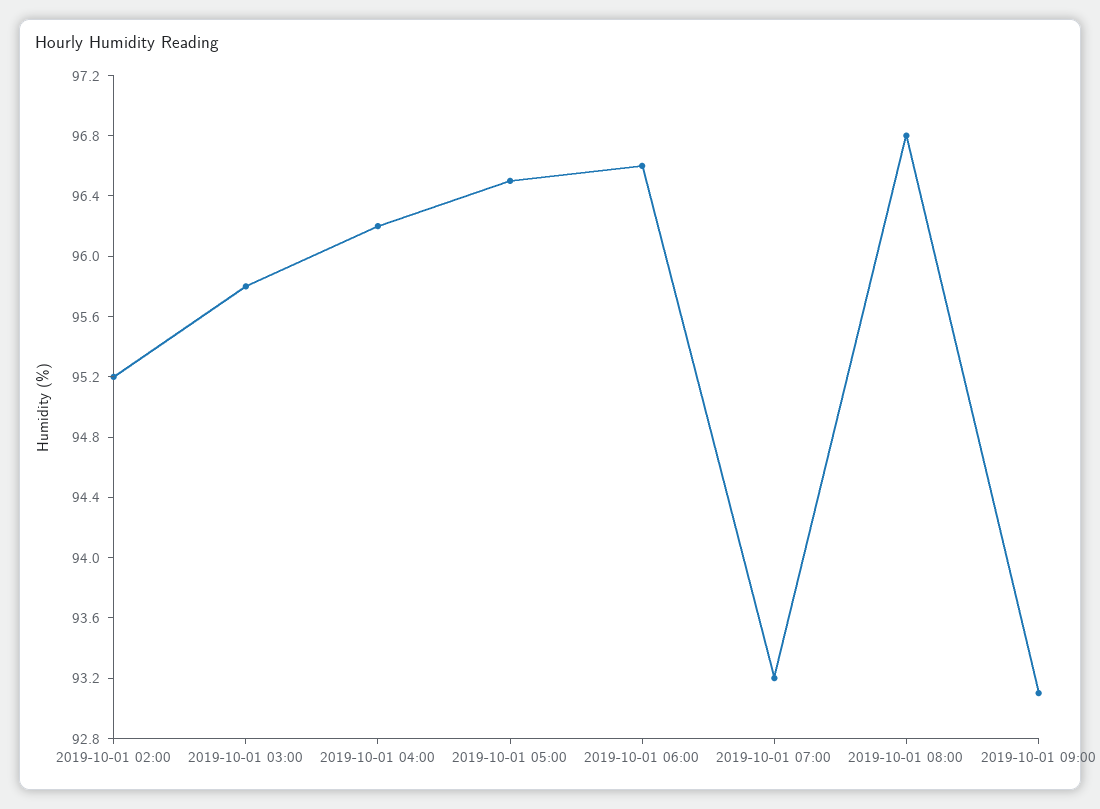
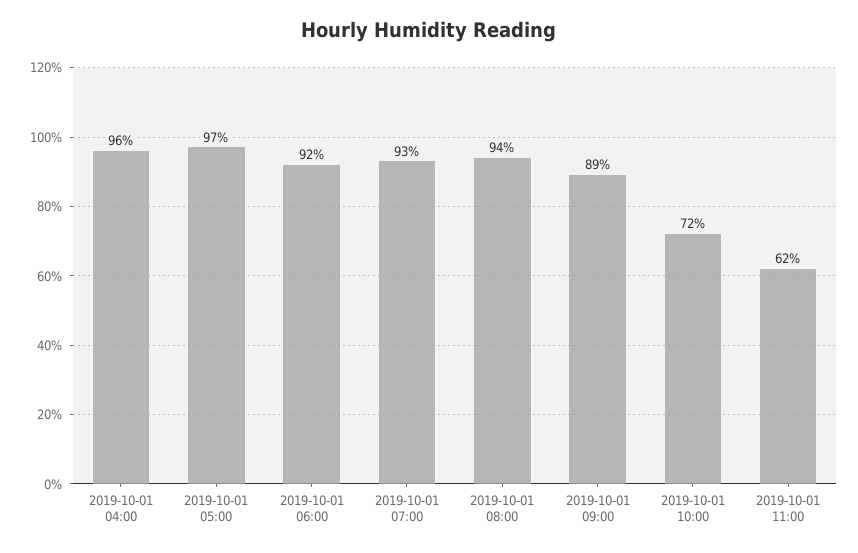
2019-10-01 02:00: 95.2 -> none
2019-10-01 03:00: 95.8 -> none
2019-10-01 06:00: 96.6 -> 92
2019-10-01 08:00: 96.8 -> 94
2019-10-01 09:00: 93.1 -> 89
2019-10-01 10:00: none -> 72
2019-10-01 11:00: none -> 62

